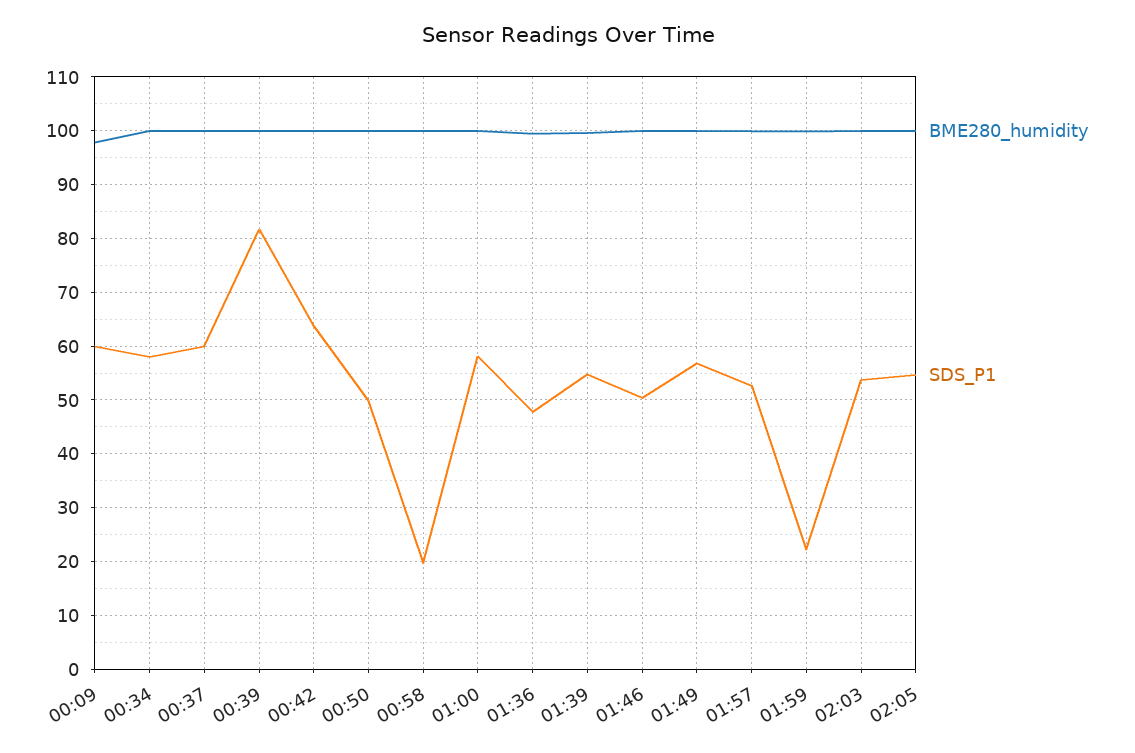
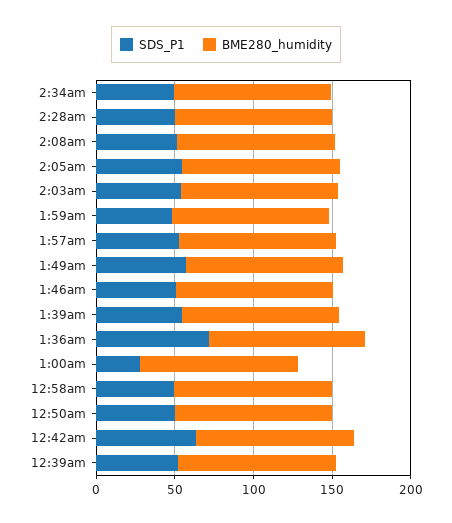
BME280_humidity, 00:09: 98 -> none
SDS_P1, 00:09: 60 -> none
BME280_humidity, 00:34: 100 -> none
SDS_P1, 00:34: 58 -> none
BME280_humidity, 00:37: 100 -> none
SDS_P1, 00:37: 60 -> none
SDS_P1, 00:39: 82 -> 50
SDS_P1, 00:58: 20 -> 50
SDS_P1, 01:00: 58 -> 30
SDS_P1, 01:36: 48 -> 70
SDS_P1, 01:59: 22 -> 50
SDS_P1, 2:34am: none -> 50
BME280_humidity, 2:34am: none -> 100
SDS_P1, 2:28am: none -> 50
BME280_humidity, 2:28am: none -> 100
SDS_P1, 2:08am: none -> 50
BME280_humidity, 2:08am: none -> 100

